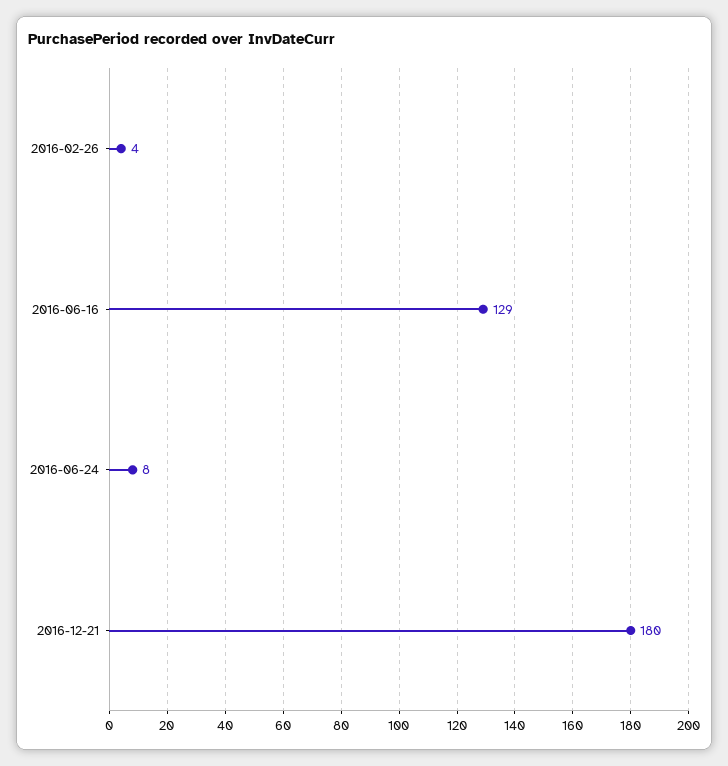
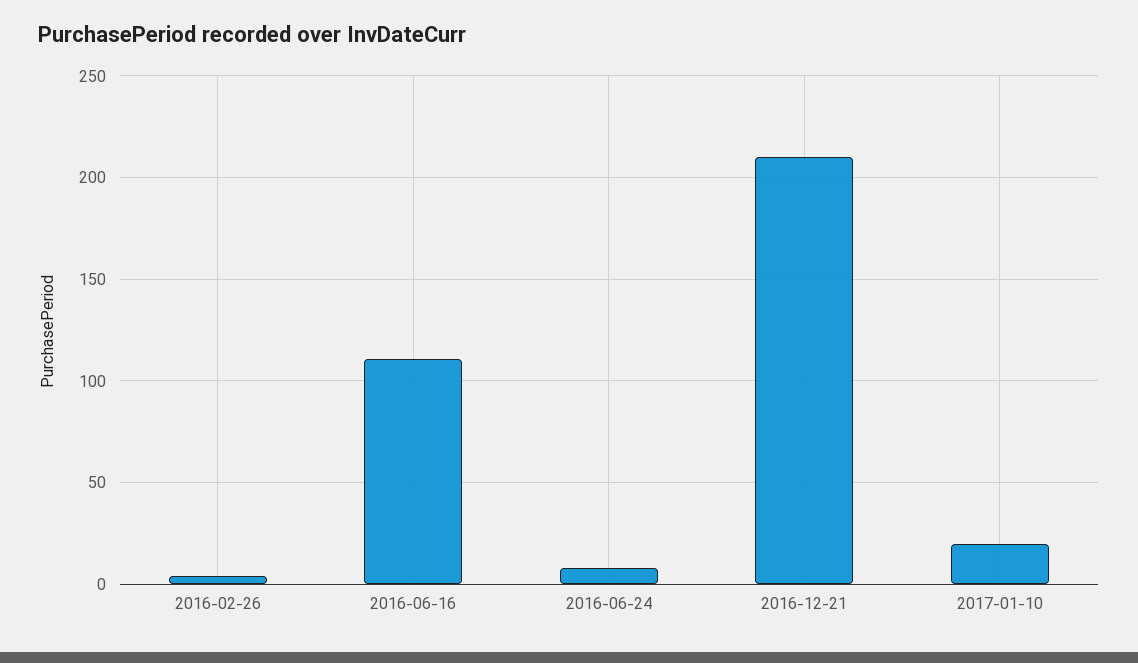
2016-06-16: 129 -> 110
2016-12-21: 180 -> 210
2017-01-10: none -> 20

